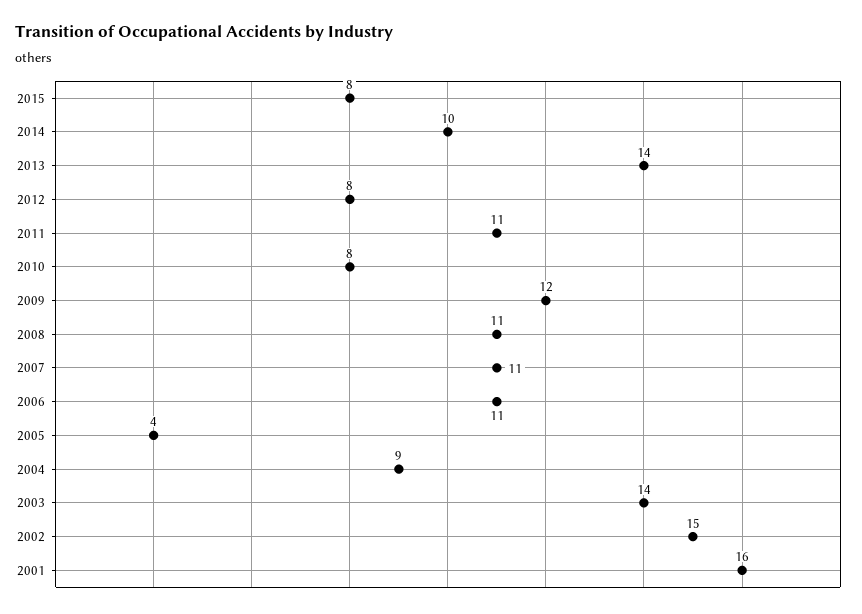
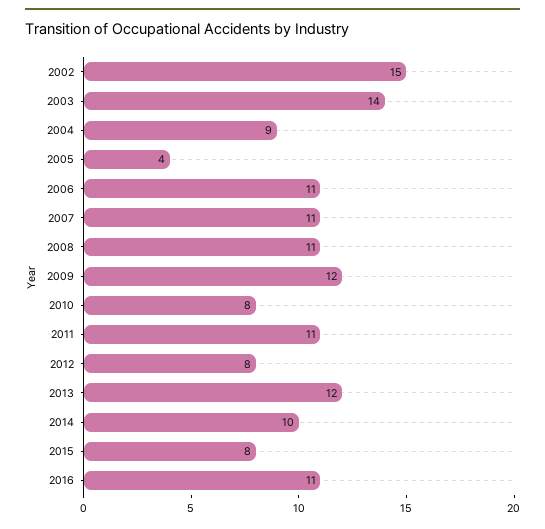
2013: 14 -> 12
2001: 16 -> none
2016: none -> 11

